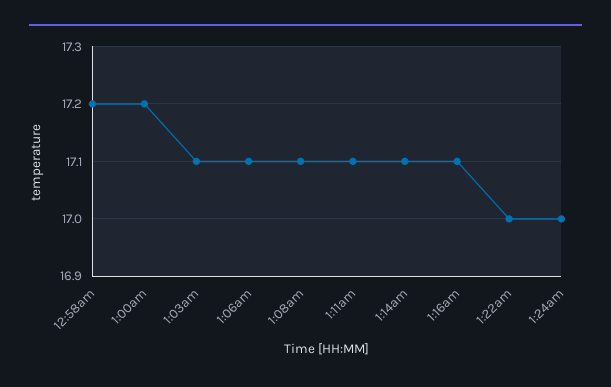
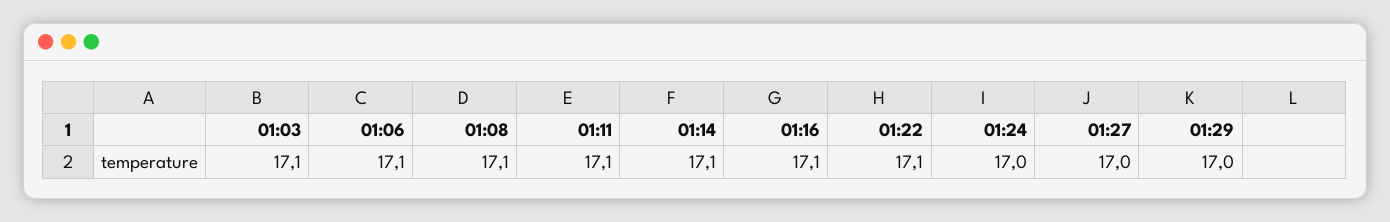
12:58am: 17.2 -> none
1:00am: 17.2 -> none
1:22am: 17 -> 17.1
01:27: none -> 17
01:29: none -> 17

